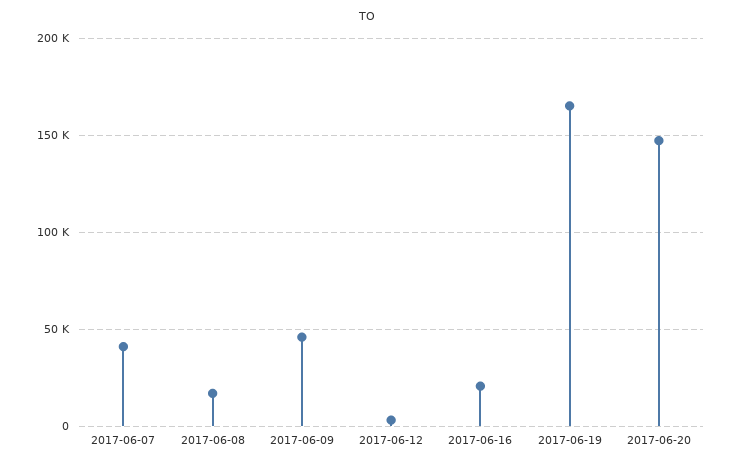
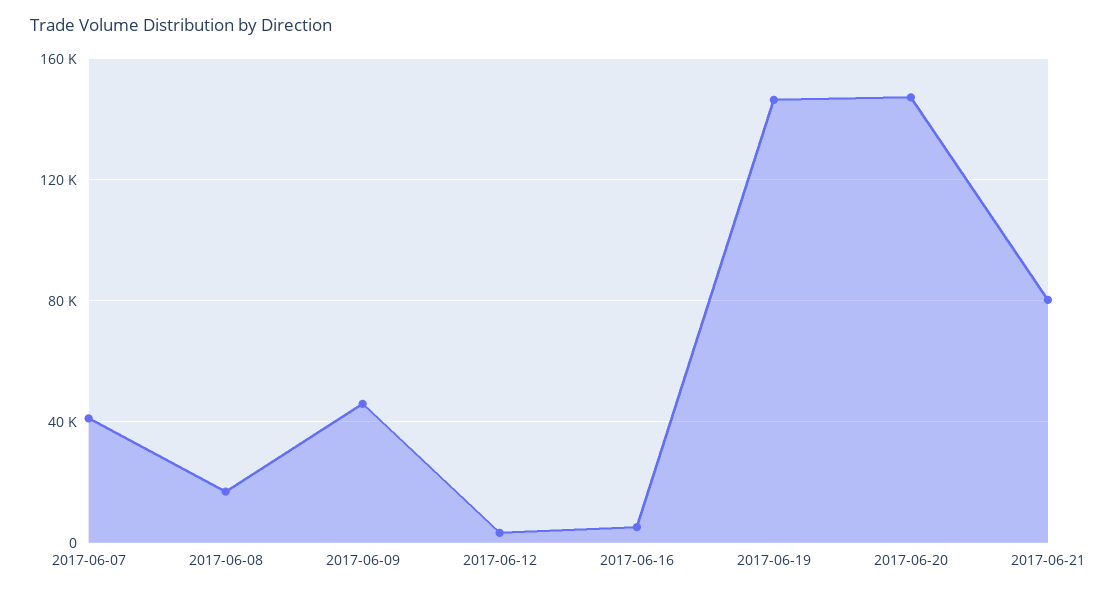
2017-06-16: 20000 -> 5000
2017-06-19: 165000 -> 145000
2017-06-21: none -> 80000

